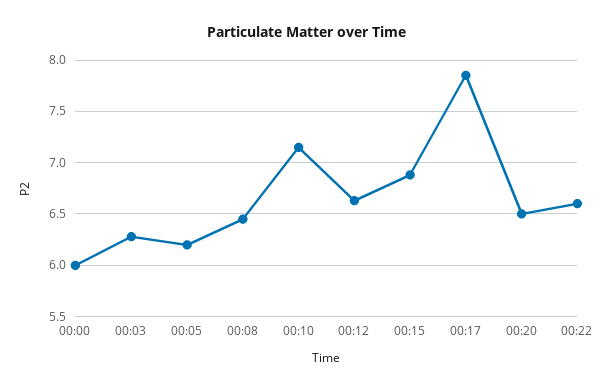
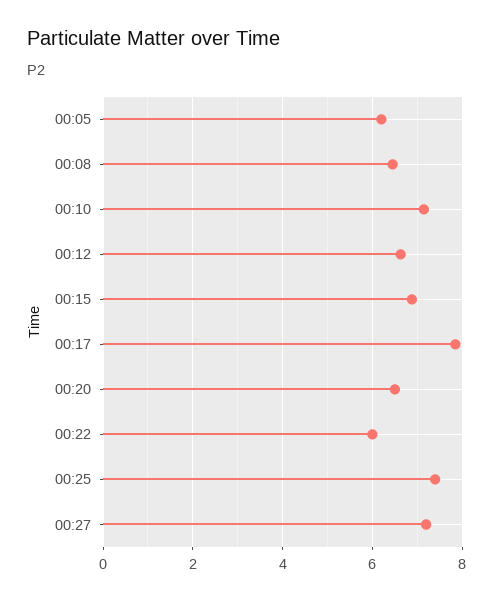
00:00: 6 -> none
00:03: 6.3 -> none
00:22: 6.6 -> 6
00:25: none -> 7.4
00:27: none -> 7.2

